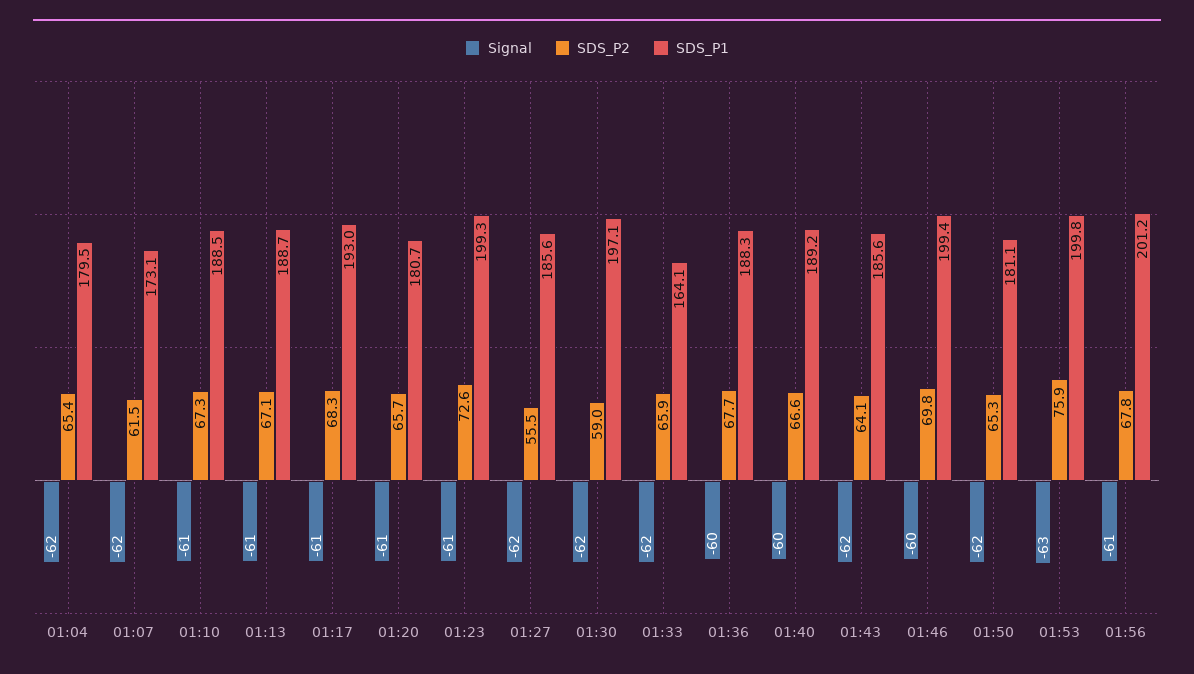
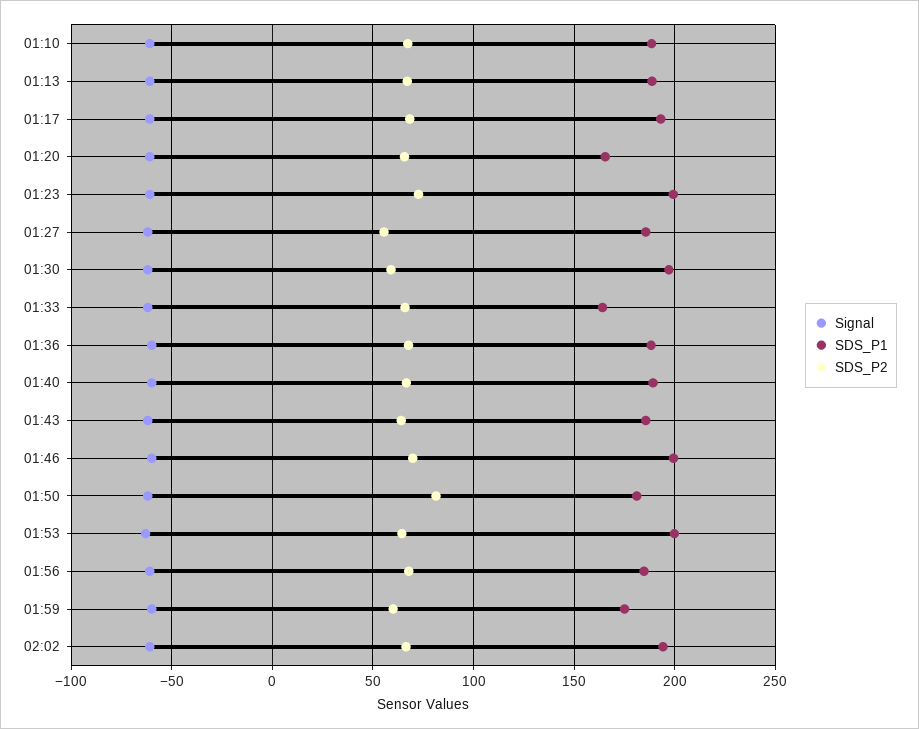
Signal, 01:04: -62 -> none
SDS_P2, 01:04: 65.4 -> none
SDS_P1, 01:04: 179.5 -> none
Signal, 01:07: -62 -> none
SDS_P2, 01:07: 61.5 -> none
SDS_P1, 01:07: 173.1 -> none
SDS_P1, 01:20: 180.7 -> 165
SDS_P2, 01:50: 65.3 -> 80
SDS_P2, 01:53: 75.9 -> 65
SDS_P1, 01:56: 201.2 -> 185
Signal, 01:59: none -> -60
SDS_P1, 01:59: none -> 175
SDS_P2, 01:59: none -> 60
Signal, 02:02: none -> -60
SDS_P1, 02:02: none -> 195
SDS_P2, 02:02: none -> 65

